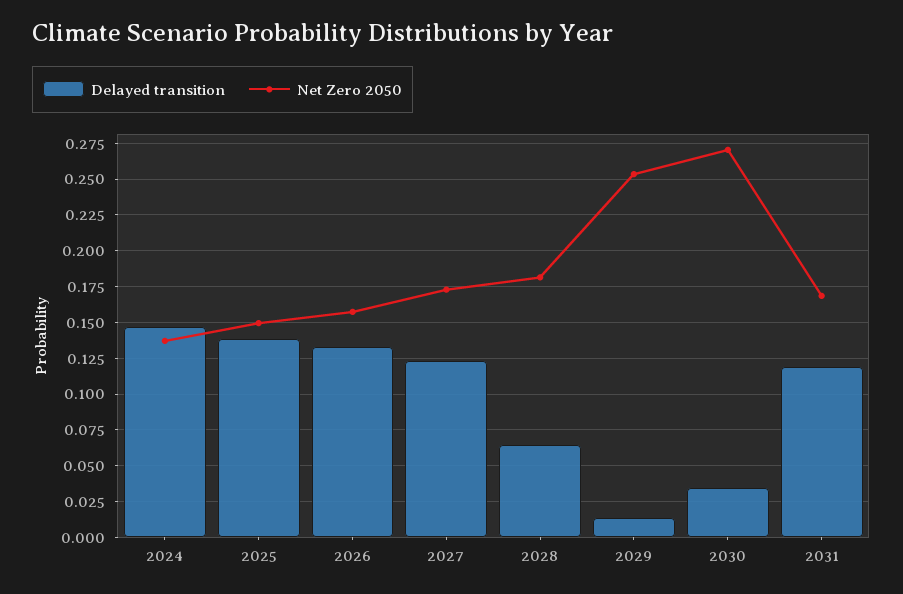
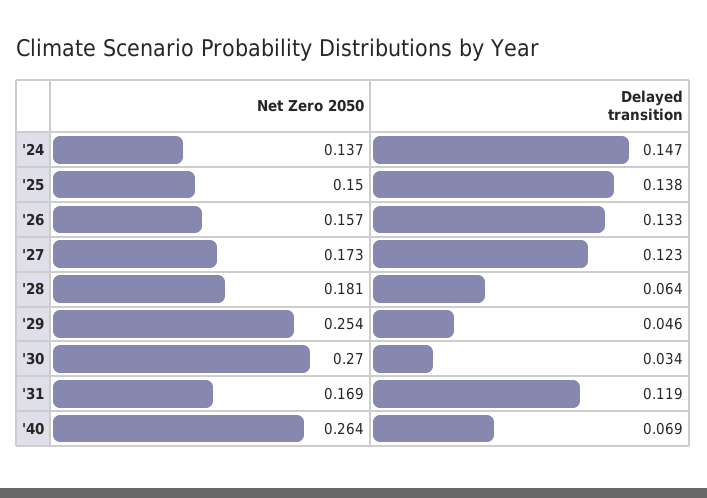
Delayed transition, 2029: 0.015 -> 0.046
Net Zero 2050, '40: none -> 0.264
Delayed transition, '40: none -> 0.069

